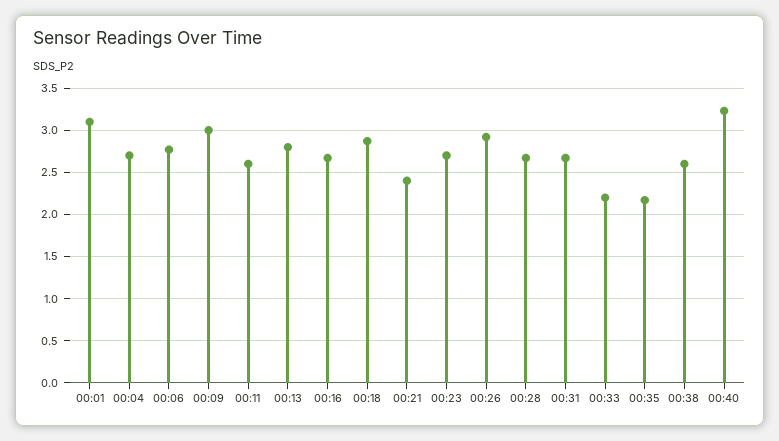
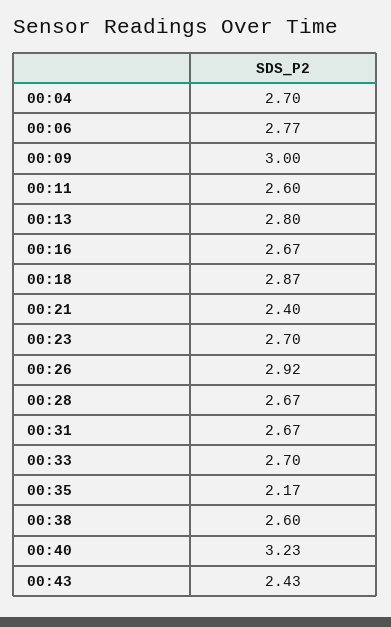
00:01: 3.1 -> none
00:33: 2.2 -> 2.7
00:43: none -> 2.43

